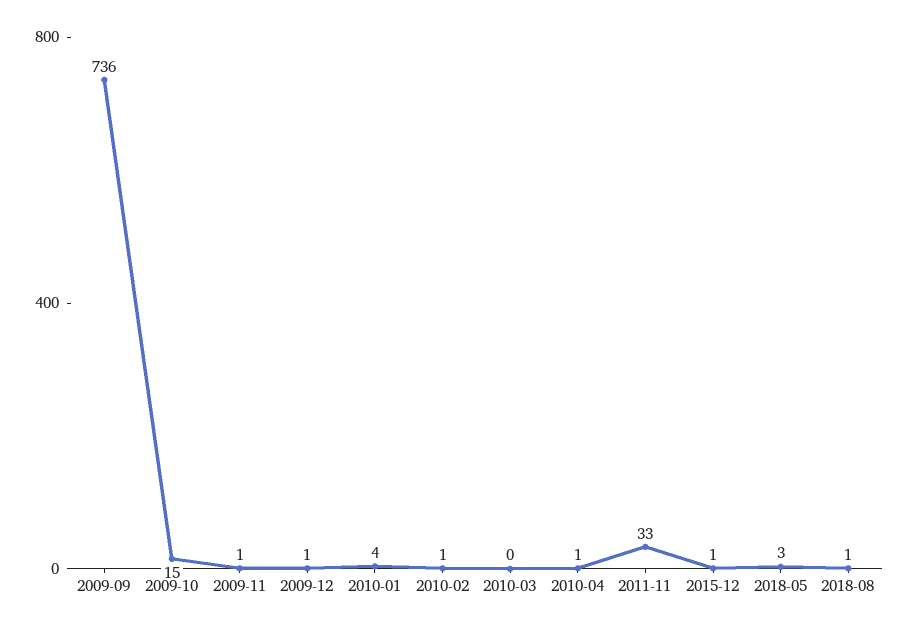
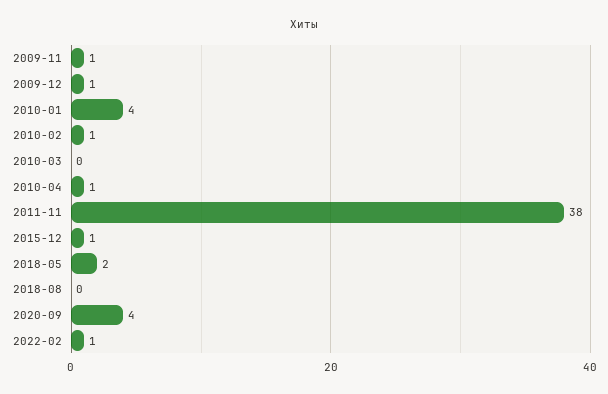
2009-09: 736 -> none
2009-10: 15 -> none
2011-11: 33 -> 38
2018-05: 3 -> 2
2018-08: 1 -> 0
2020-09: none -> 4
2022-02: none -> 1

